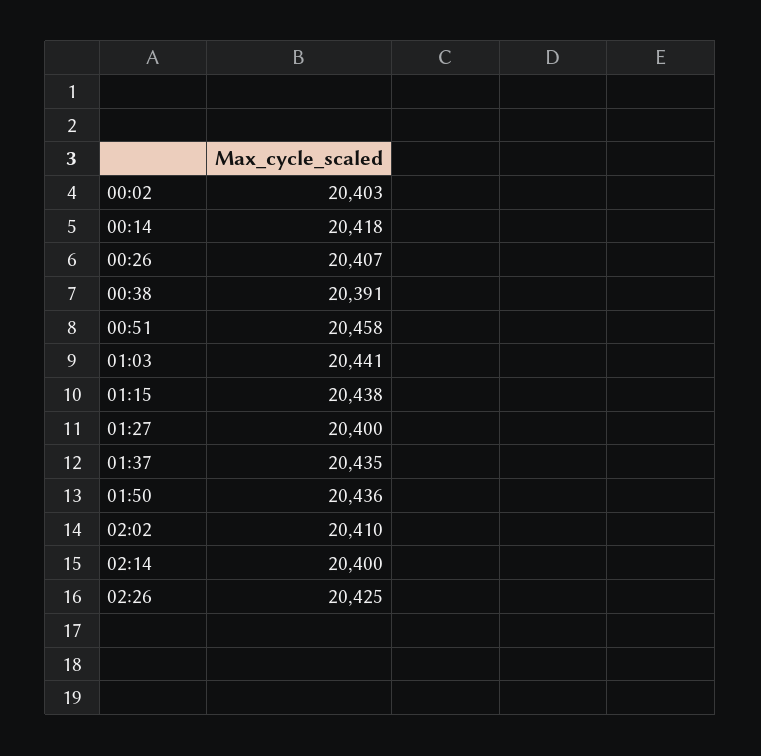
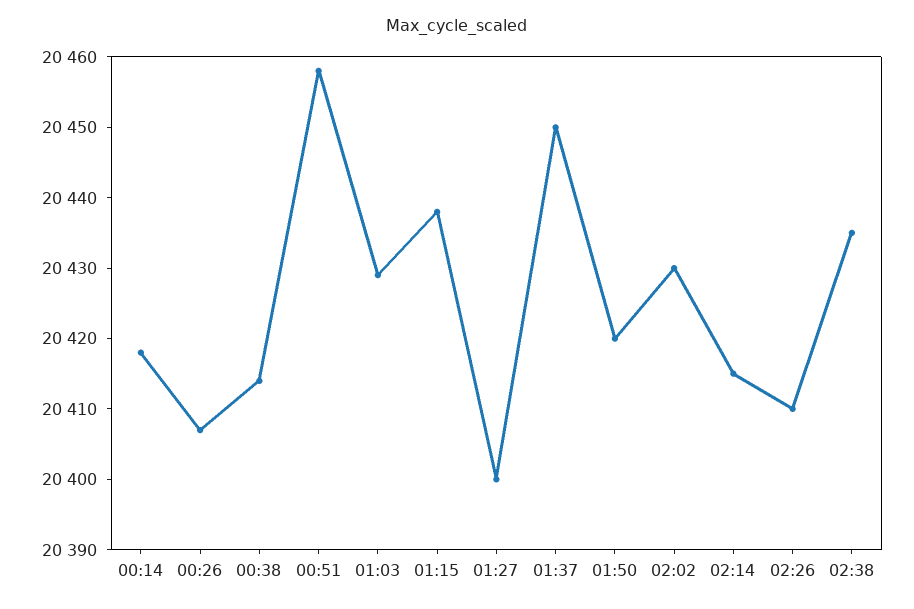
00:02: 20403 -> none
00:38: 20391 -> 20415
01:03: 20441 -> 20430
01:37: 20435 -> 20450
01:50: 20436 -> 20420
02:02: 20410 -> 20430
02:14: 20400 -> 20415
02:26: 20425 -> 20410
02:38: none -> 20435

